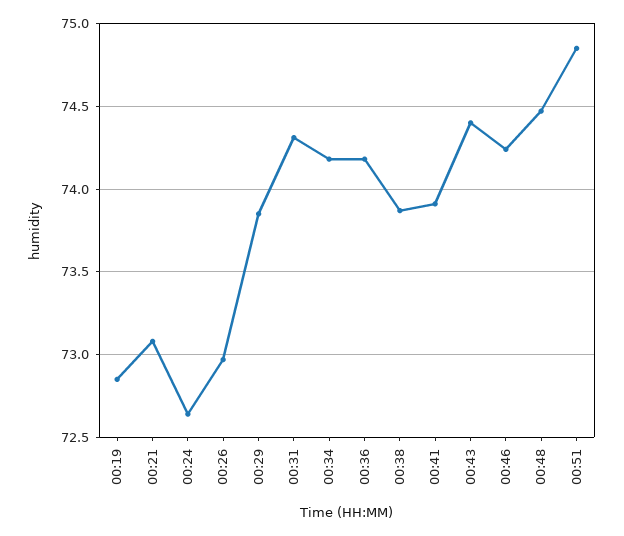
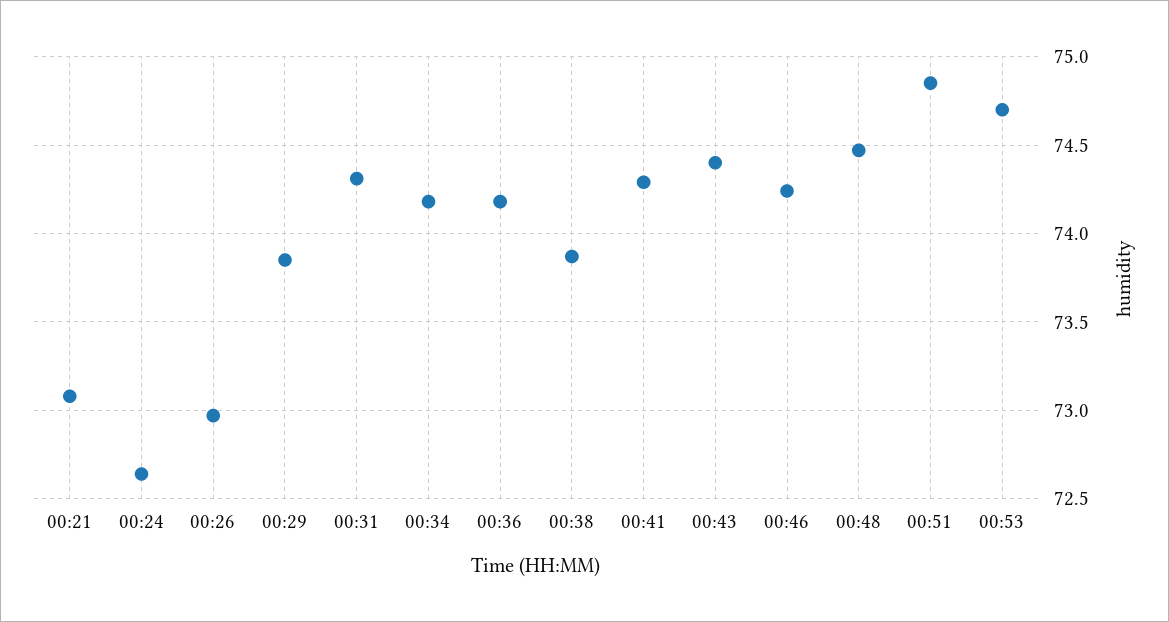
00:19: 72.85 -> none
00:41: 73.9 -> 74.3
00:53: none -> 74.7

